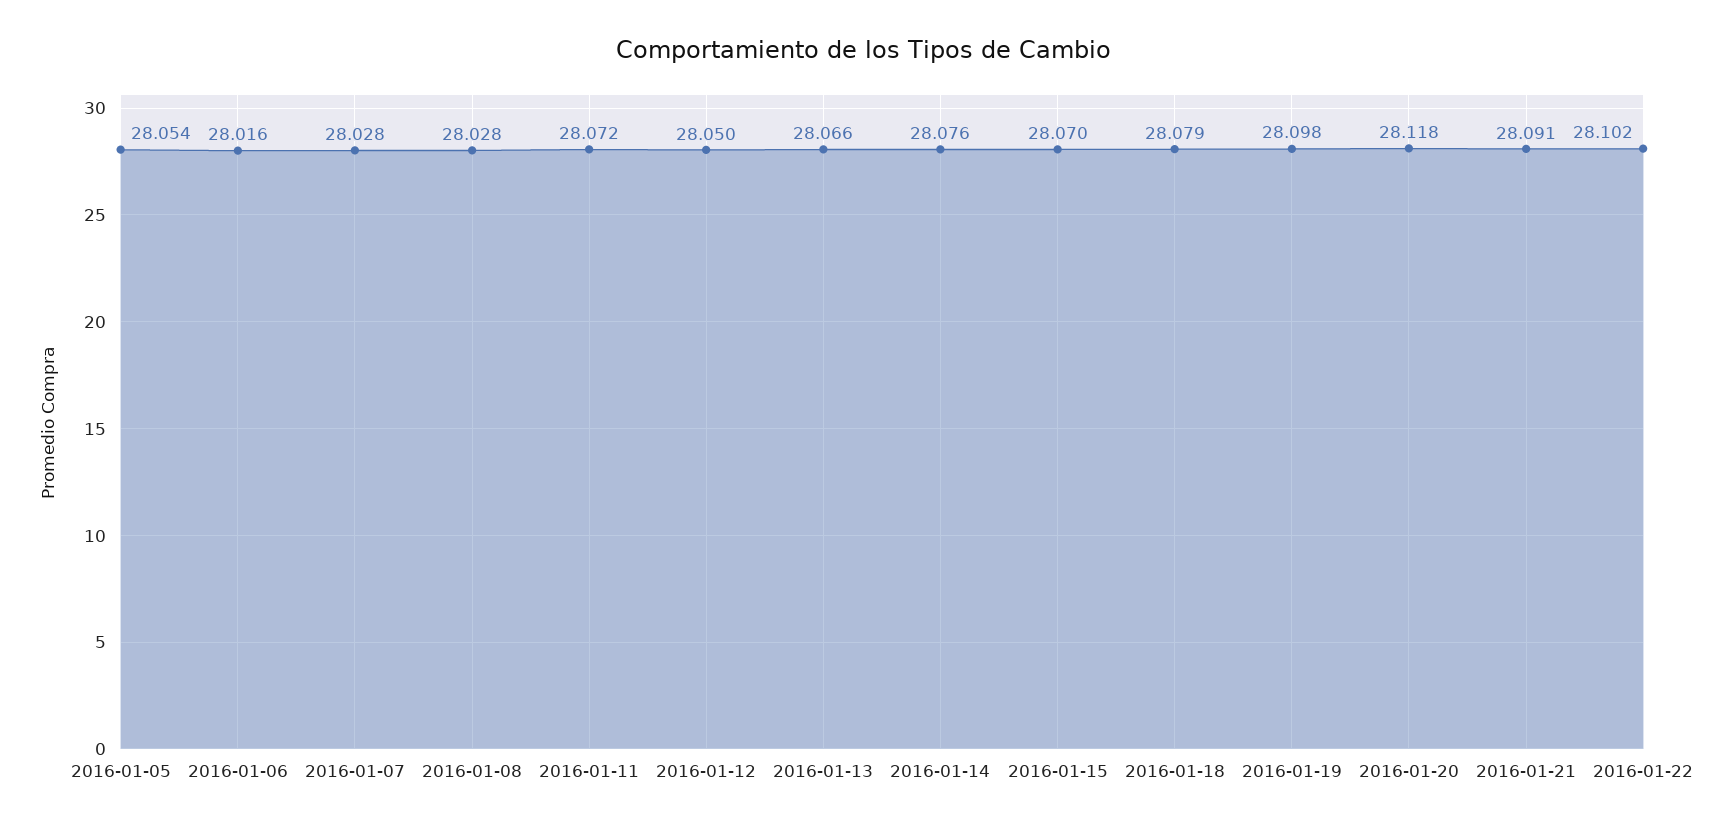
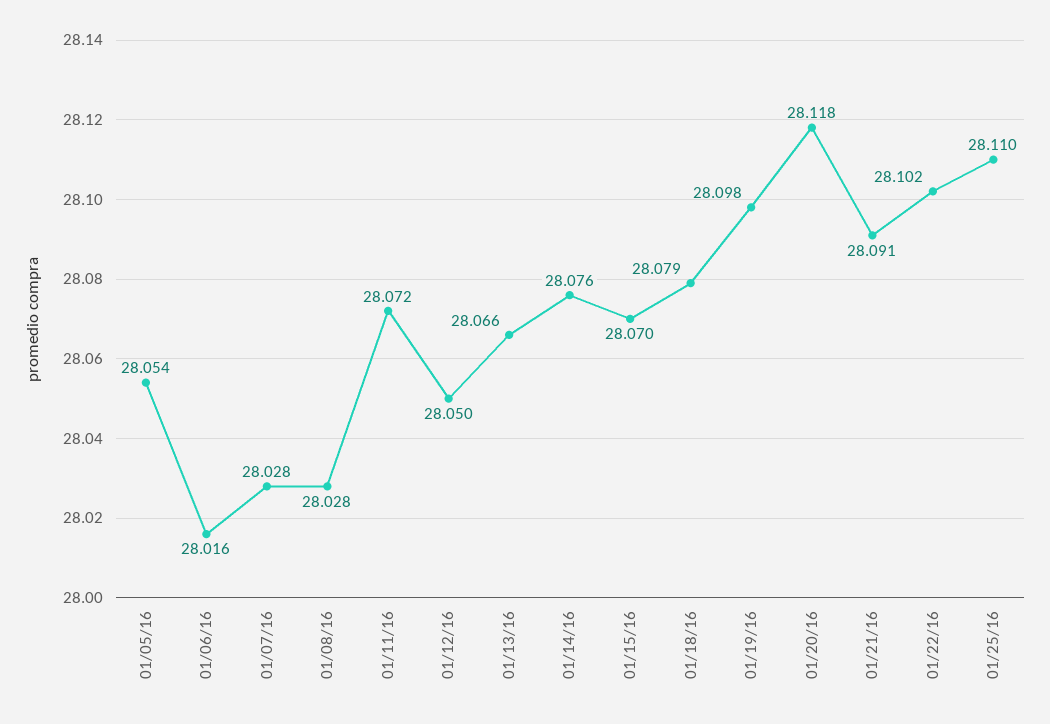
01/25/16: none -> 28.11

